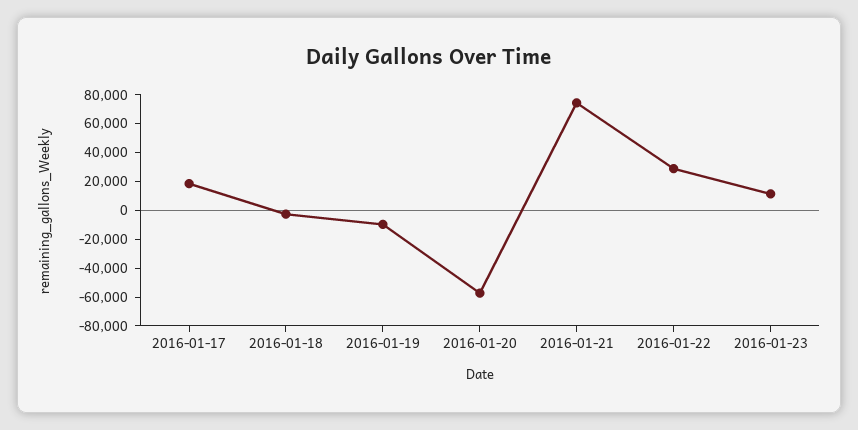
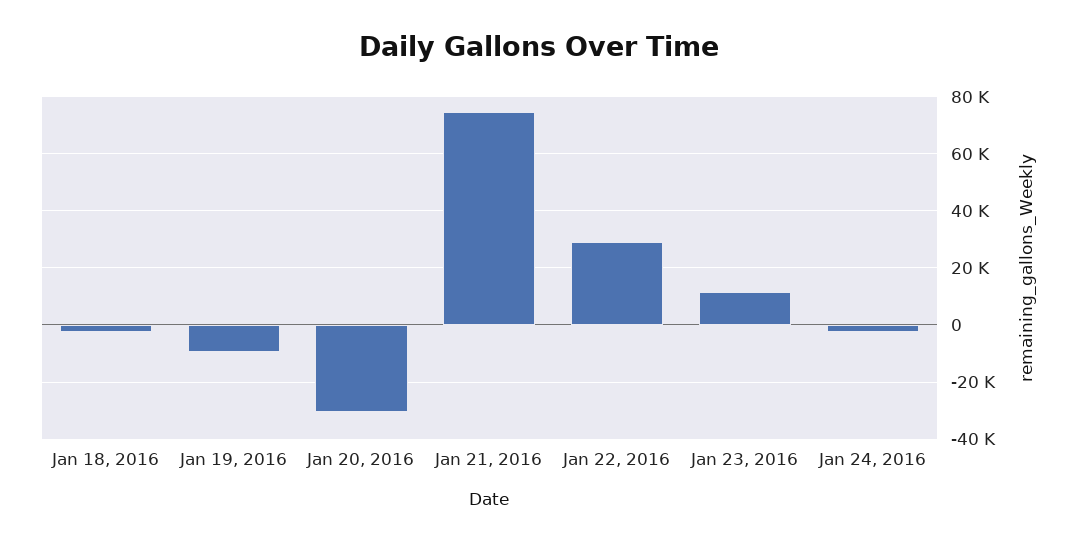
2016-01-17: 20000 -> none
2016-01-20: -60000 -> -30000
Jan 24, 2016: none -> -2500

